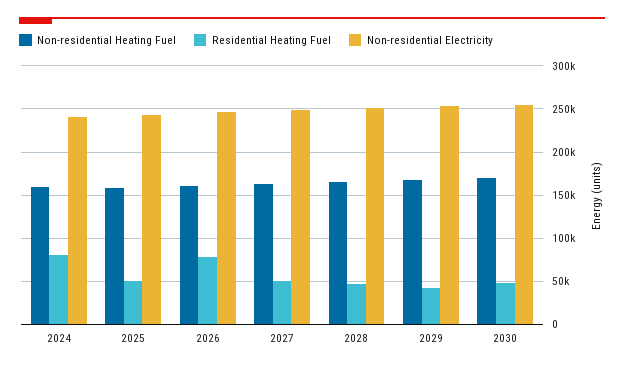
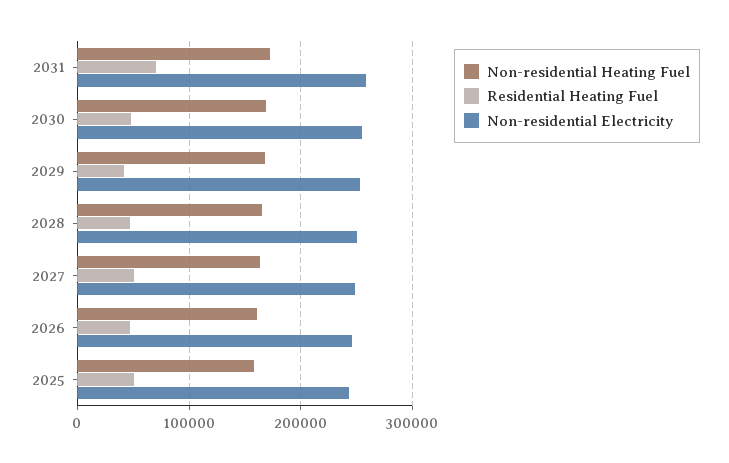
Non-residential Heating Fuel, 2024: 160000 -> none
Residential Heating Fuel, 2024: 80000 -> none
Non-residential Electricity, 2024: 240000 -> none
Residential Heating Fuel, 2026: 80000 -> 50000
Non-residential Heating Fuel, 2031: none -> 170000
Residential Heating Fuel, 2031: none -> 70000
Non-residential Electricity, 2031: none -> 260000

